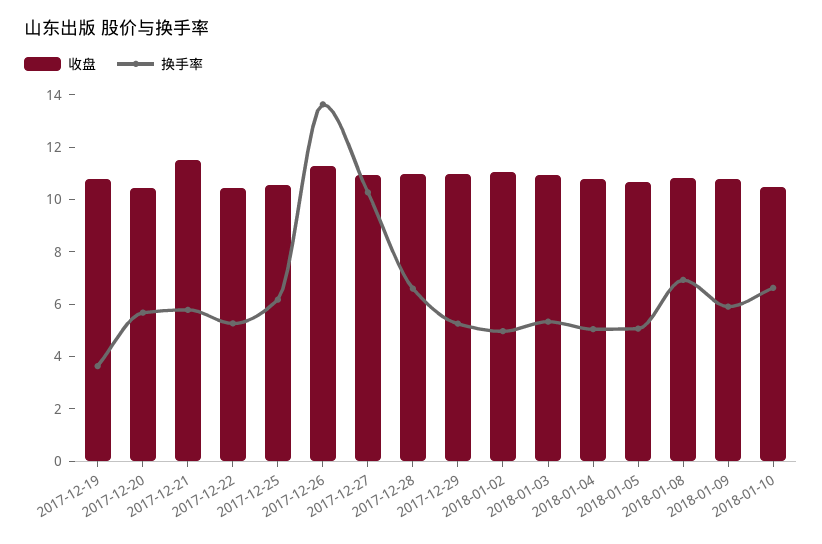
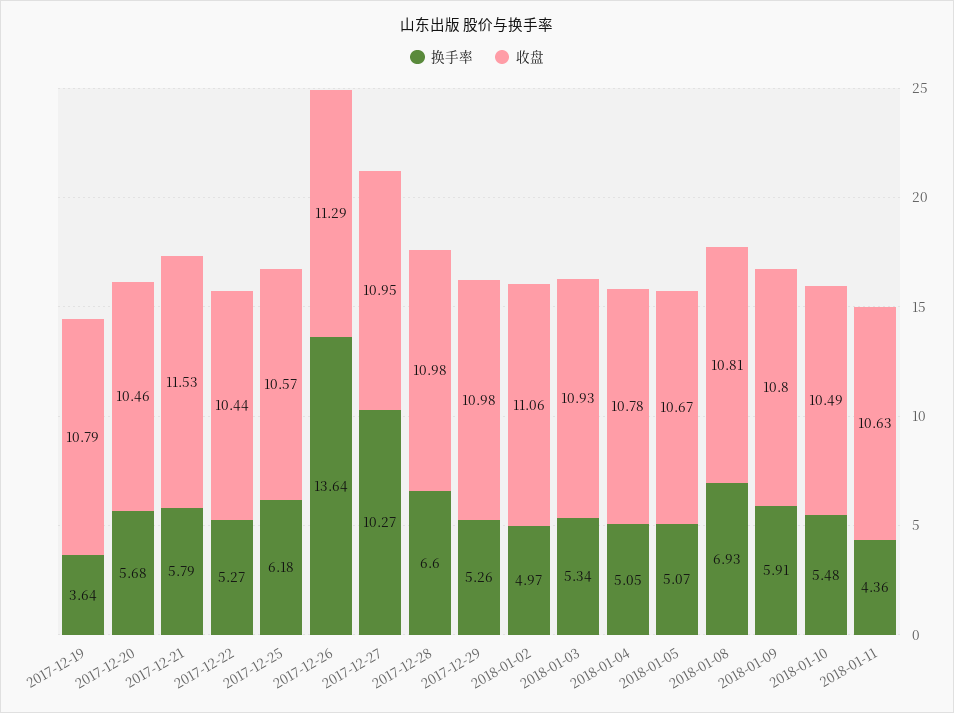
换手率, 2018-01-10: 6.5 -> 5.48
换手率, 2018-01-11: none -> 4.36
收盘, 2018-01-11: none -> 10.63

